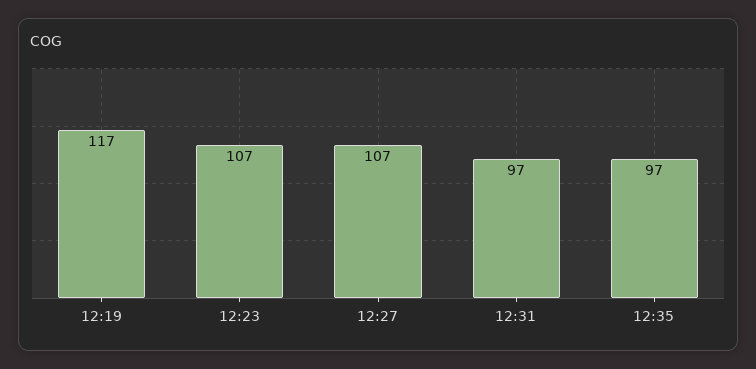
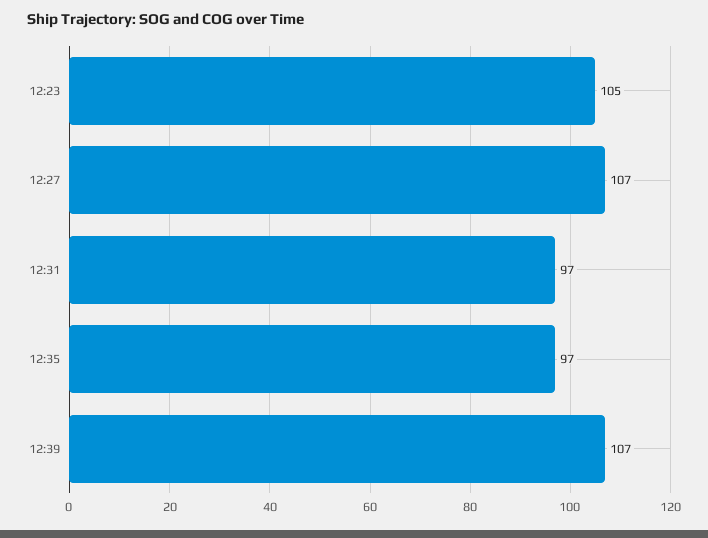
12:19: 117 -> none
12:23: 107 -> 105
12:39: none -> 107

